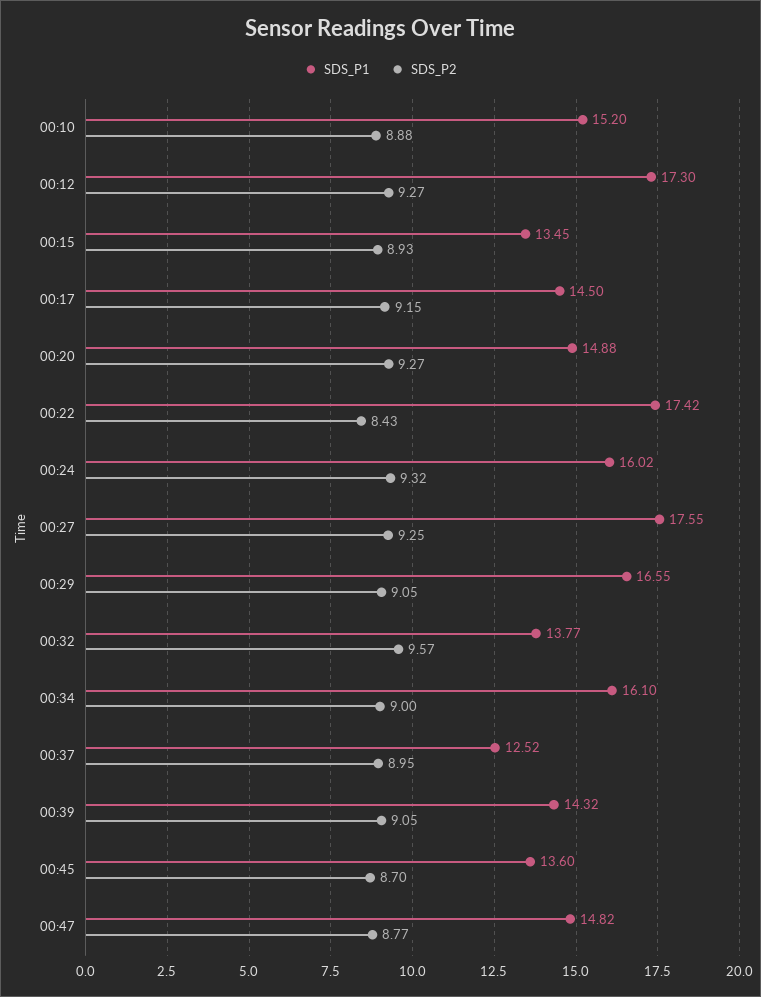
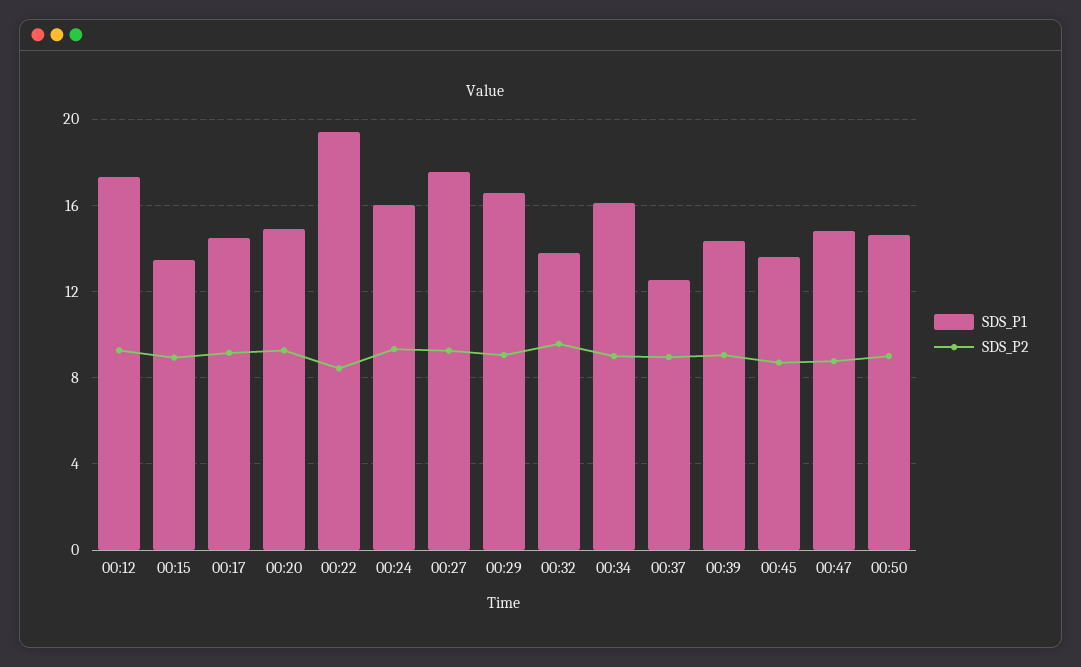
SDS_P1, 00:10: 15.2 -> none
SDS_P2, 00:10: 8.88 -> none
SDS_P1, 00:22: 17.42 -> 19.5
SDS_P1, 00:50: none -> 14.5
SDS_P2, 00:50: none -> 9

